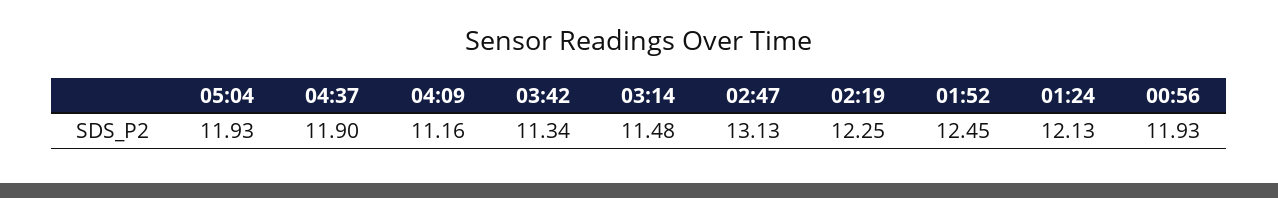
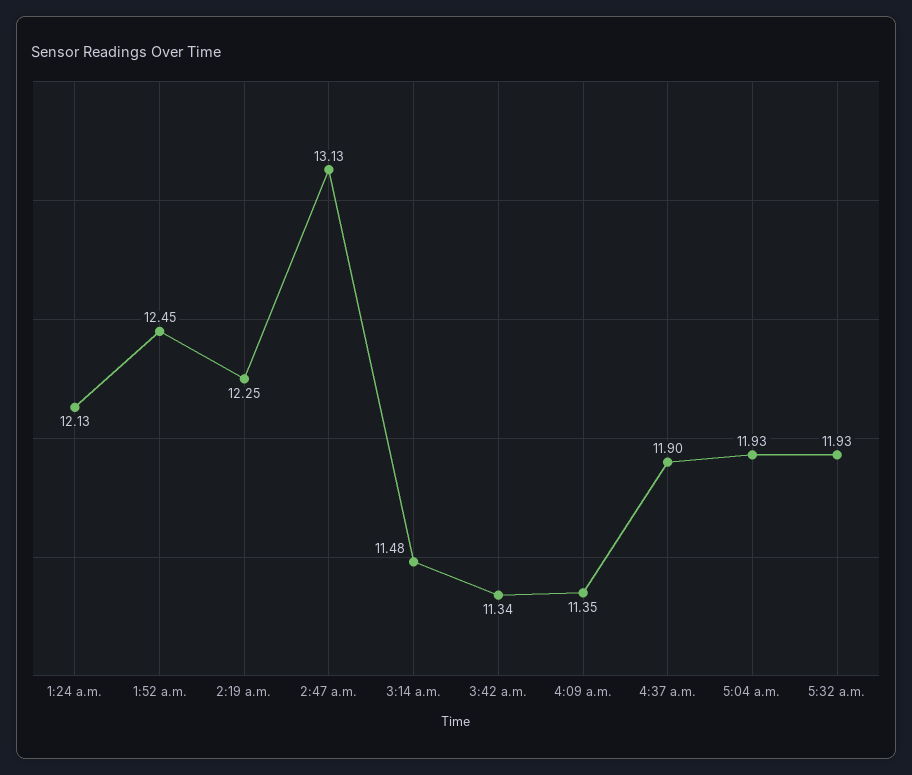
04:09: 11.16 -> 11.35
00:56: 11.93 -> none
5:32 a.m.: none -> 11.93

